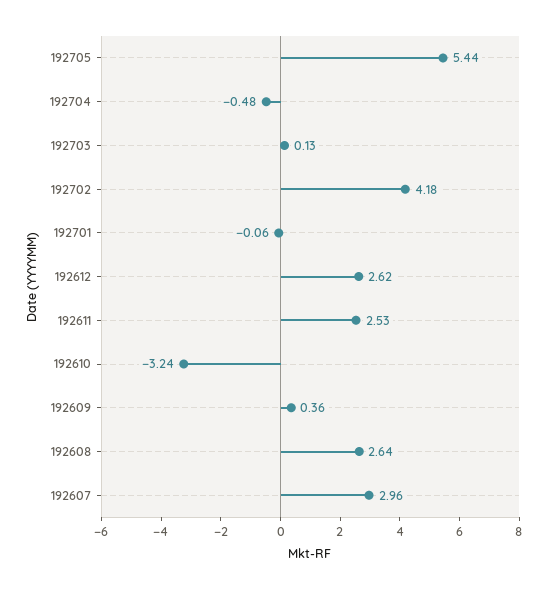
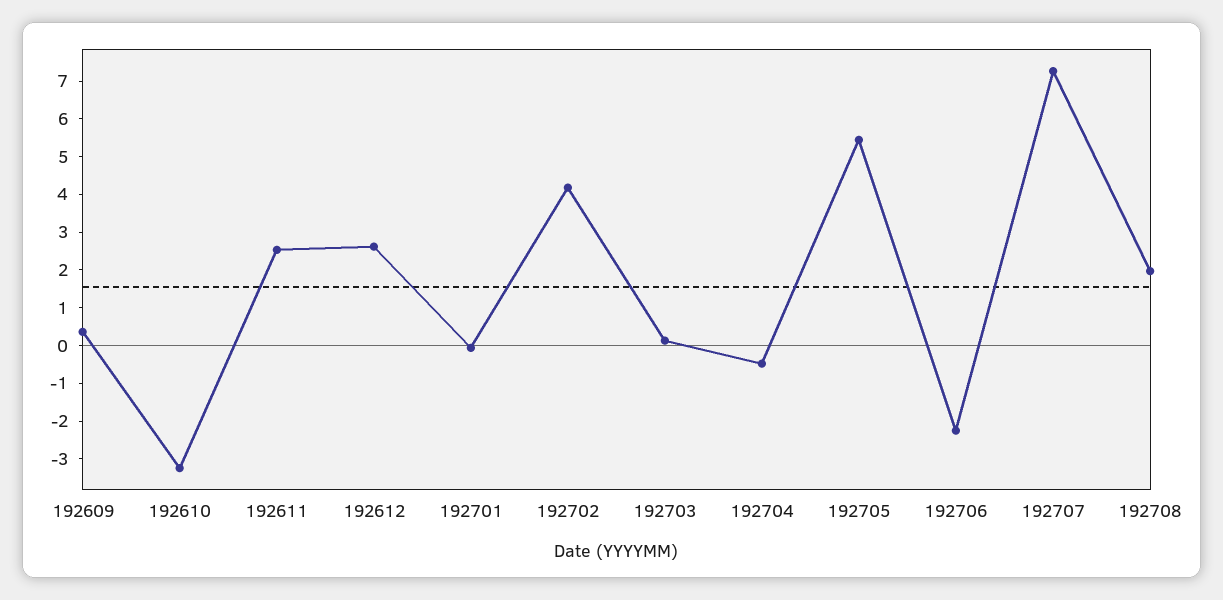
192608: 2.64 -> none
192607: 2.96 -> none
192706: none -> -2.25
192707: none -> 7.25
192708: none -> 2

